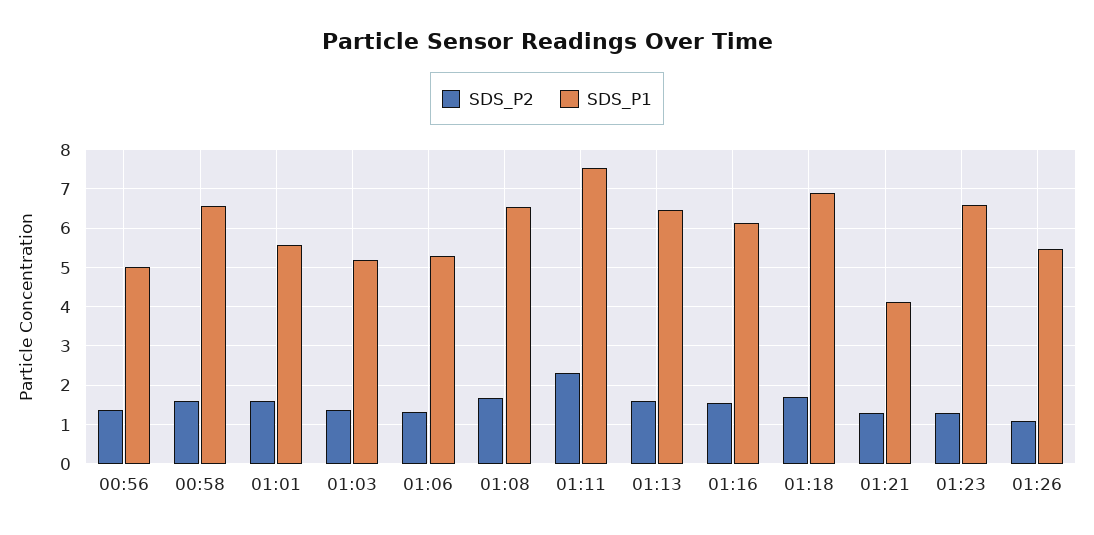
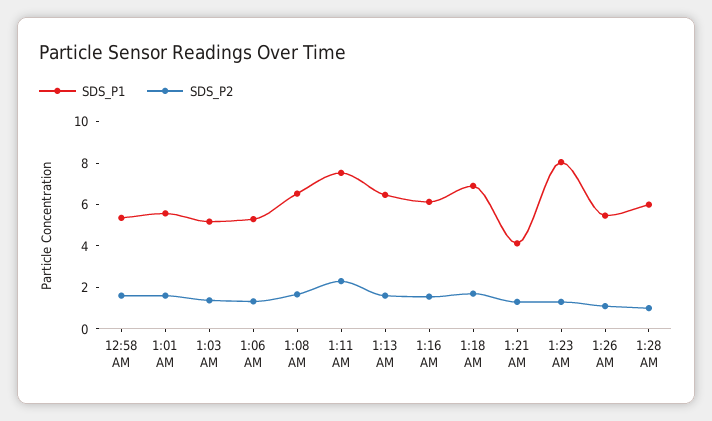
SDS_P2, 00:56: 1.4 -> none
SDS_P1, 00:56: 5 -> none
SDS_P1, 00:58: 6.6 -> 5.5
SDS_P1, 01:23: 6.6 -> 8
SDS_P1, 1:28 AM: none -> 6
SDS_P2, 1:28 AM: none -> 1

